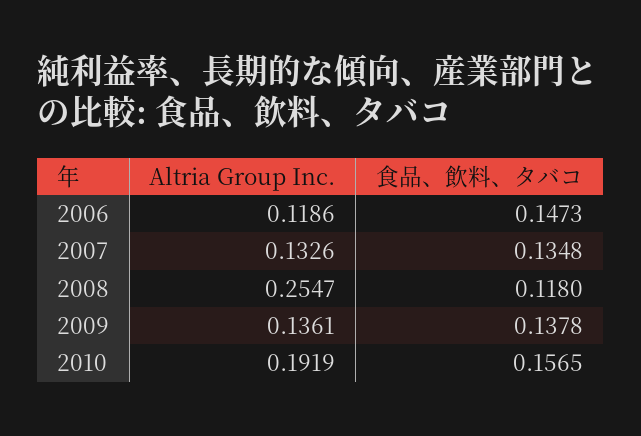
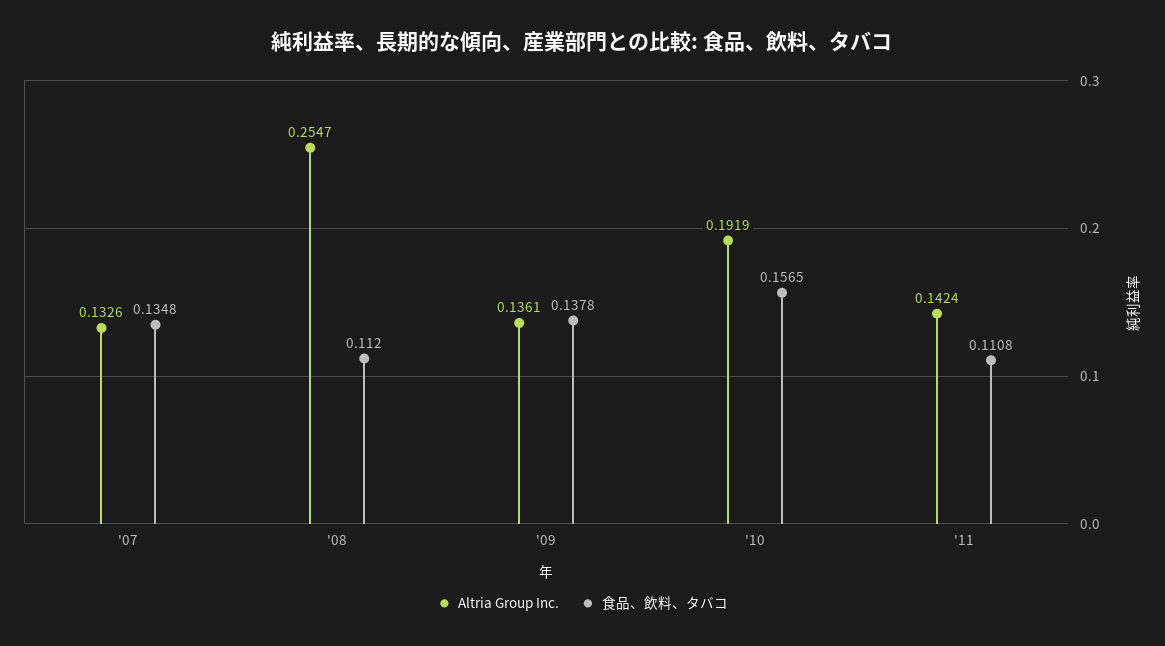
Altria Group Inc., 2006: 0.1186 -> none
食品、飲料、タバコ, 2006: 0.1473 -> none
食品、飲料、タバコ, 2008: 0.118 -> 0.112
Altria Group Inc., '11: none -> 0.1424
食品、飲料、タバコ, '11: none -> 0.1108

